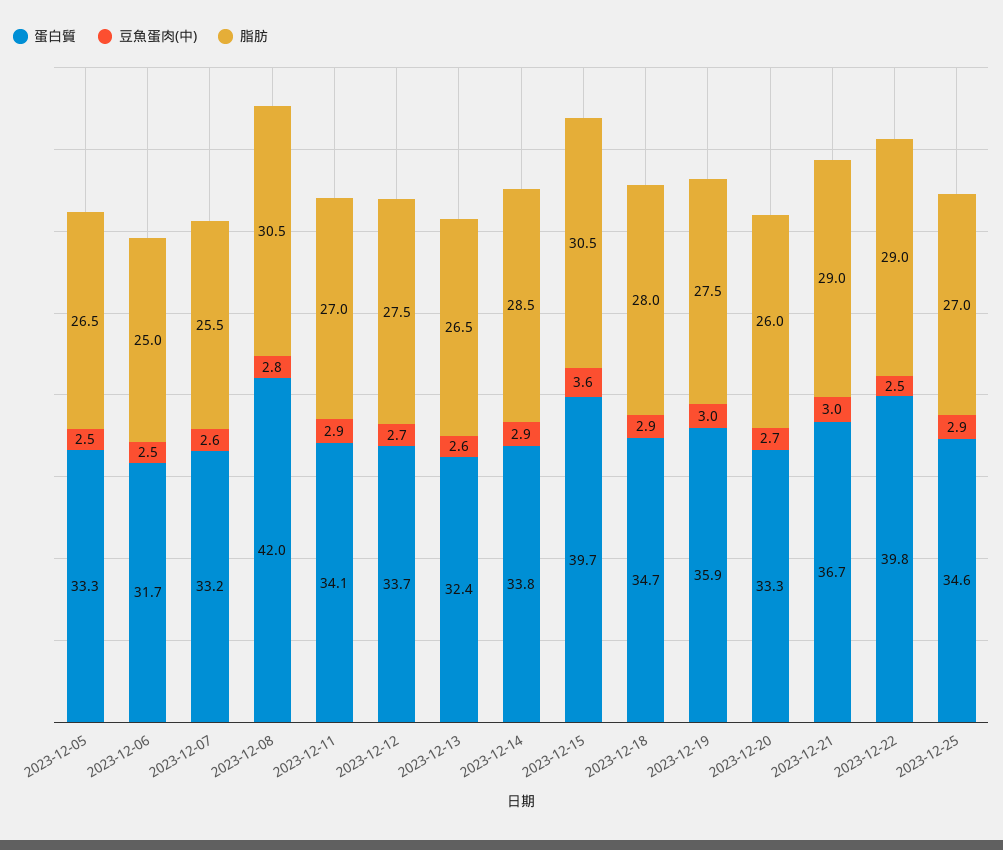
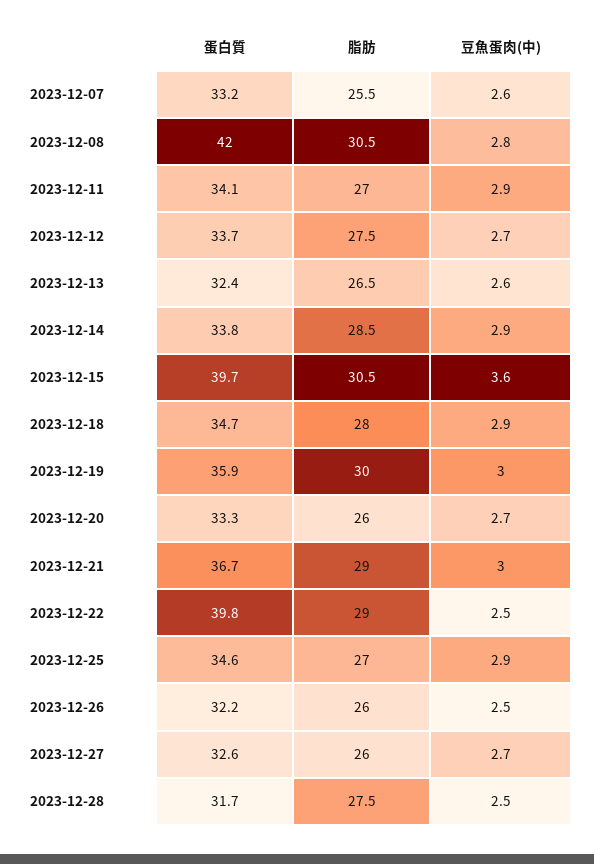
蛋白質, 2023-12-05: 33.3 -> none
豆魚蛋肉(中), 2023-12-05: 2.5 -> none
脂肪, 2023-12-05: 26.5 -> none
蛋白質, 2023-12-06: 31.7 -> none
豆魚蛋肉(中), 2023-12-06: 2.5 -> none
脂肪, 2023-12-06: 25 -> none
脂肪, 2023-12-19: 27.5 -> 30
蛋白質, 2023-12-26: none -> 32.2
脂肪, 2023-12-26: none -> 26
豆魚蛋肉(中), 2023-12-26: none -> 2.5
蛋白質, 2023-12-27: none -> 32.6
脂肪, 2023-12-27: none -> 26
豆魚蛋肉(中), 2023-12-27: none -> 2.7
蛋白質, 2023-12-28: none -> 31.7
脂肪, 2023-12-28: none -> 27.5
豆魚蛋肉(中), 2023-12-28: none -> 2.5

